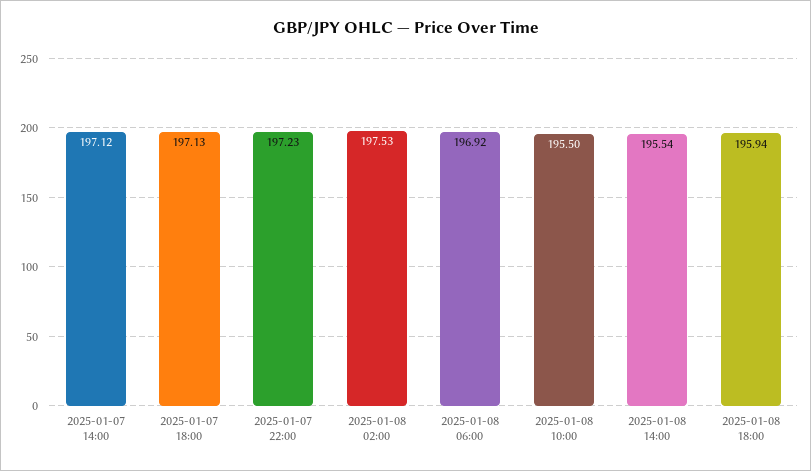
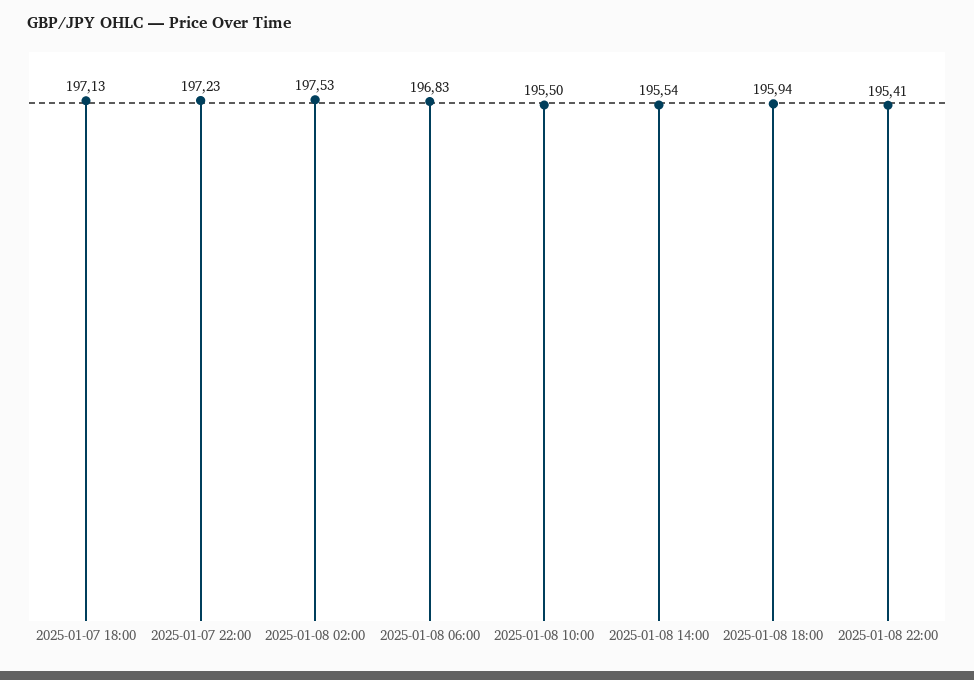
2025-01-07 14:00: 197.12 -> none
2025-01-08 06:00: 196.92 -> 196.83
2025-01-08 22:00: none -> 195.41

